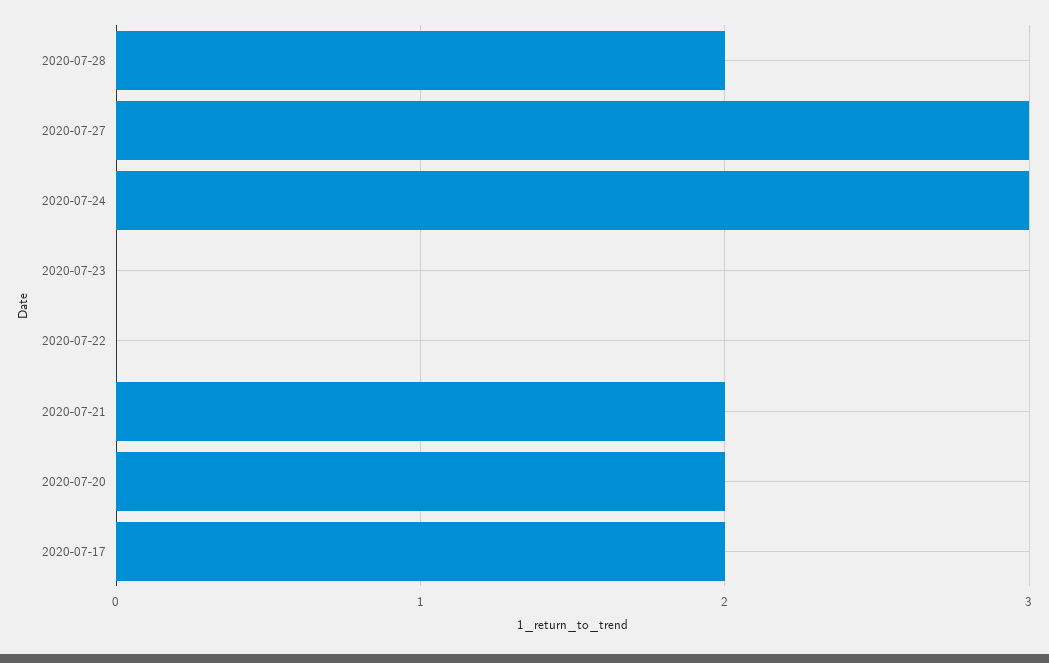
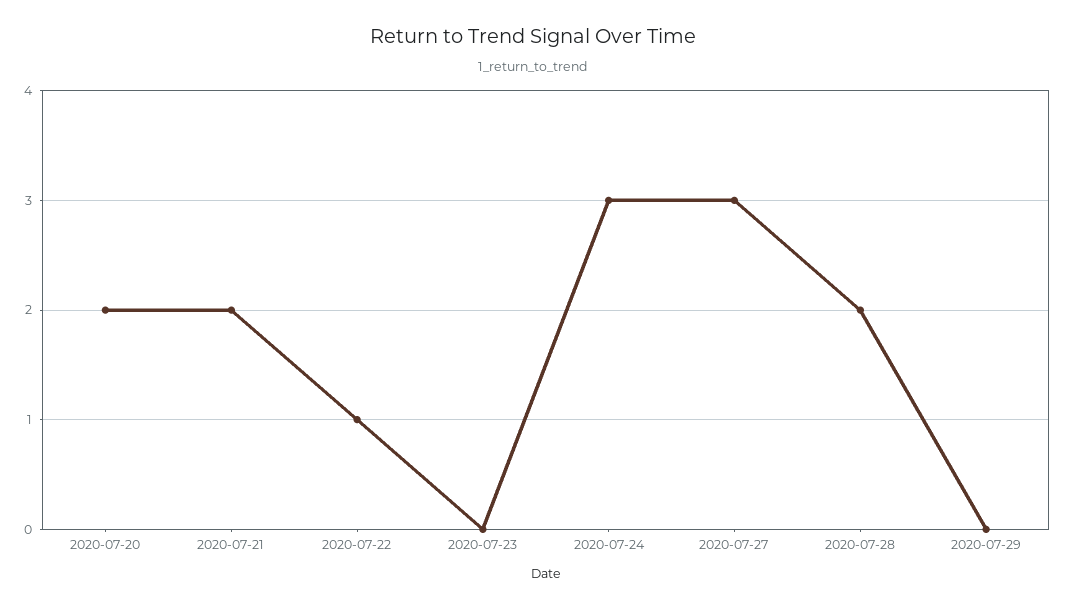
2020-07-22: 0 -> 1
2020-07-17: 2 -> none
2020-07-29: none -> 0

